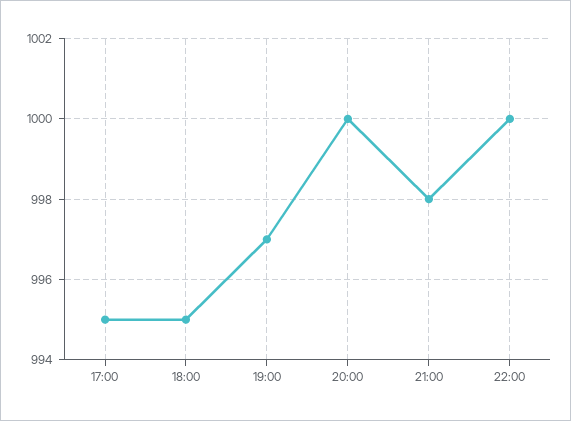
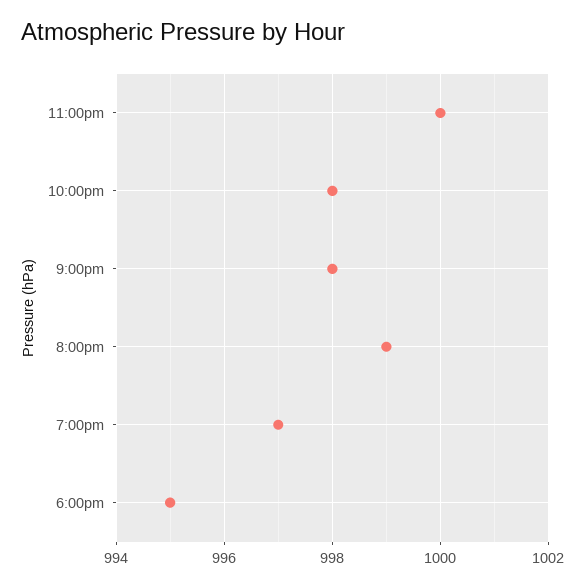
17:00: 995 -> none
20:00: 1000 -> 999
22:00: 1000 -> 998
11:00pm: none -> 1000

